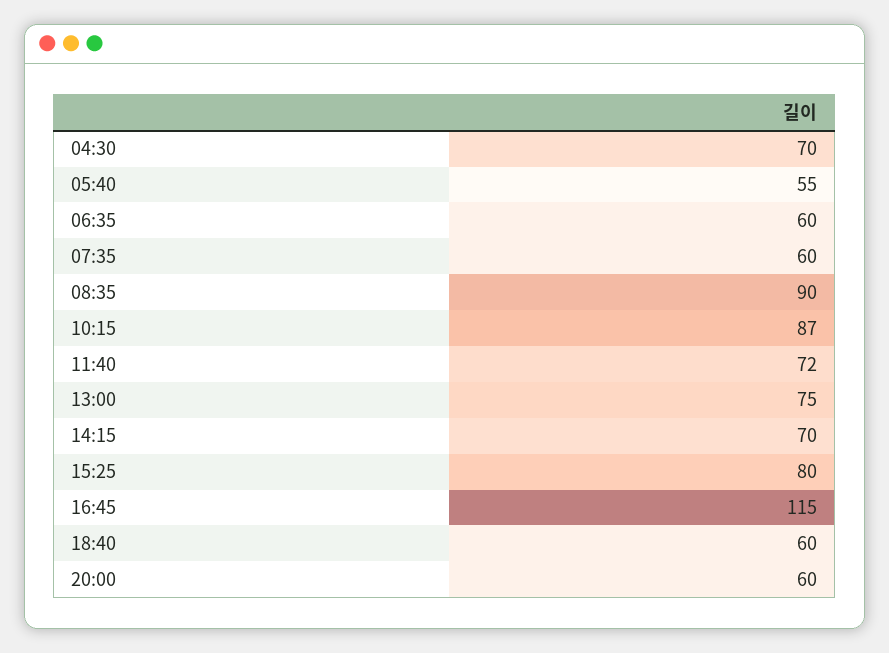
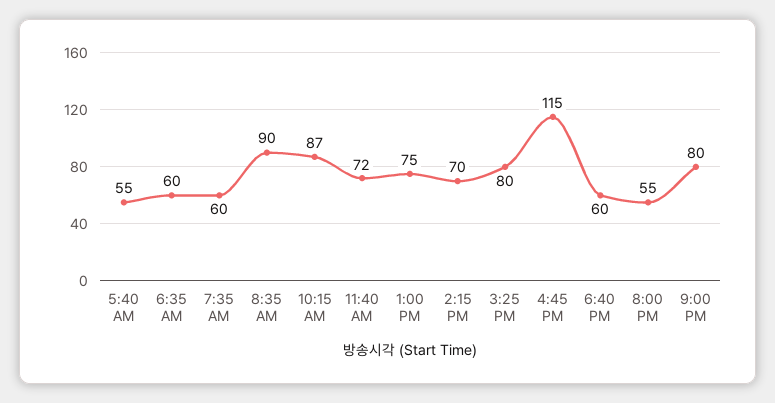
04:30: 70 -> none
20:00: 60 -> 55
9:00 PM: none -> 80

